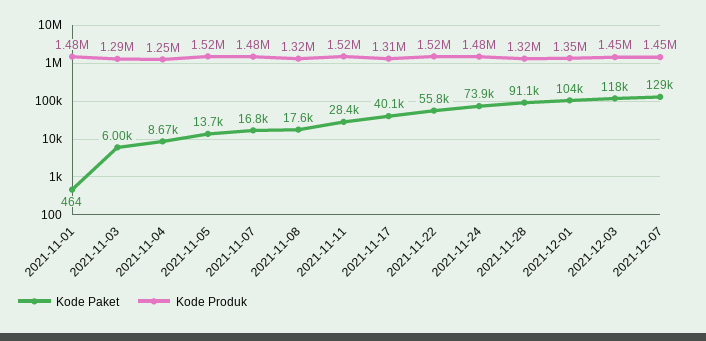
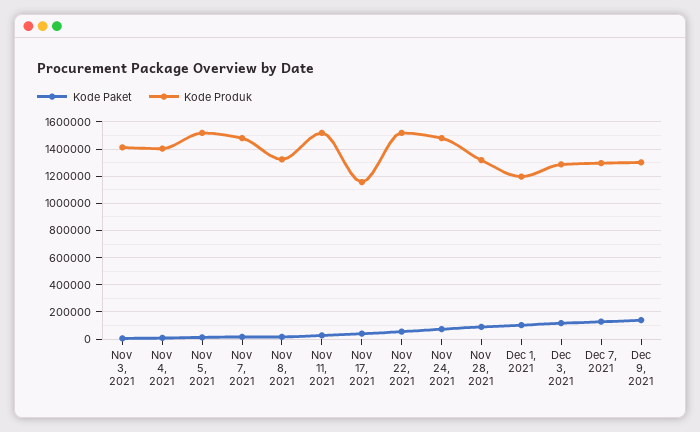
Kode Paket, 2021-11-01: 464 -> none
Kode Produk, 2021-11-01: 1480000 -> none
Kode Produk, 2021-11-03: 1290000 -> 1400000
Kode Produk, 2021-11-04: 1250000 -> 1400000
Kode Produk, 2021-11-17: 1310000 -> 1150000
Kode Produk, 2021-12-01: 1350000 -> 1200000
Kode Produk, 2021-12-03: 1450000 -> 1300000
Kode Produk, 2021-12-07: 1450000 -> 1300000
Kode Paket, Dec 9, 2021: none -> 150000
Kode Produk, Dec 9, 2021: none -> 1300000

